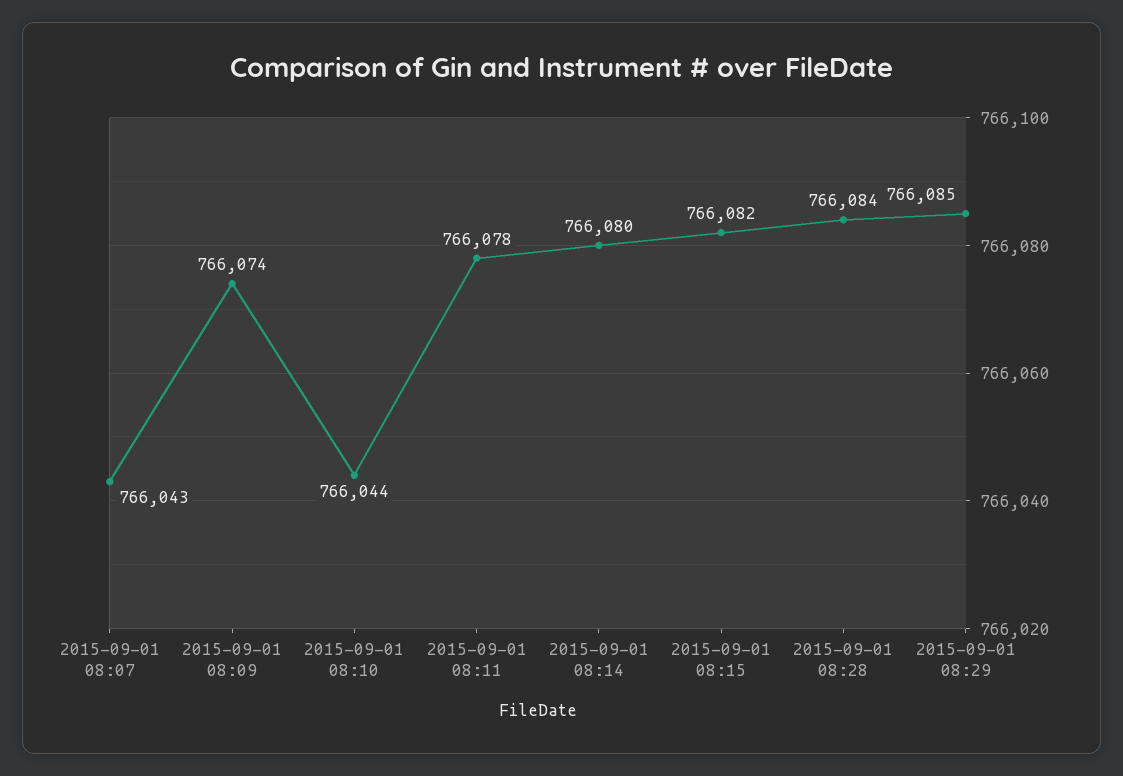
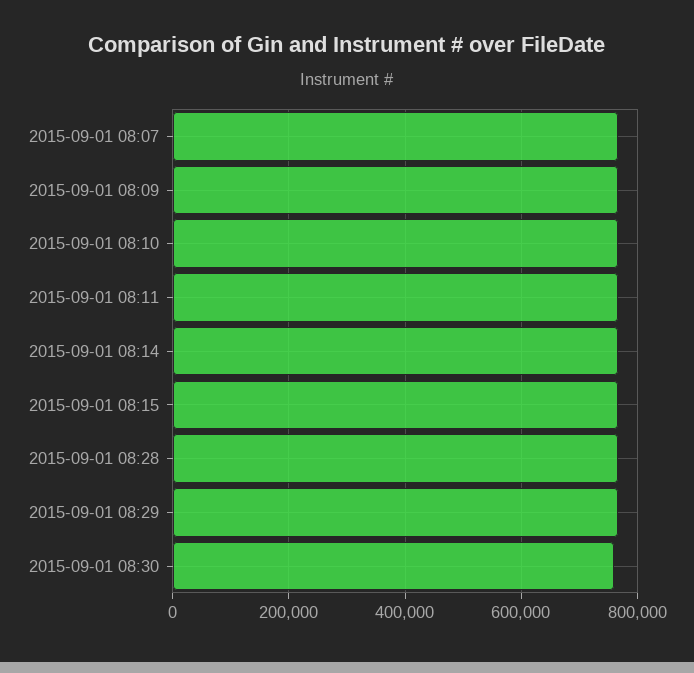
2015-09-01 08:30: none -> 760000

